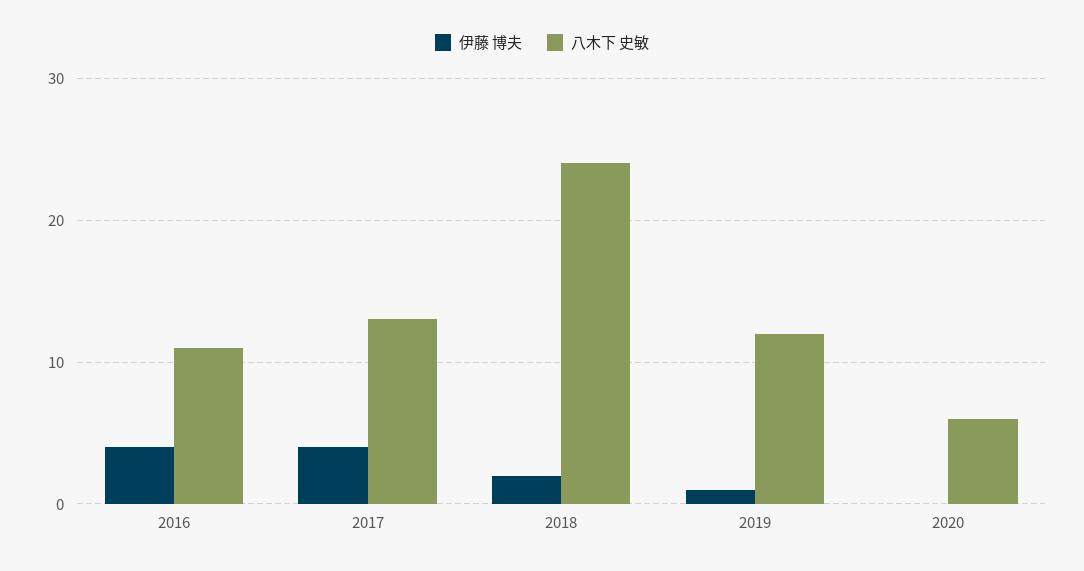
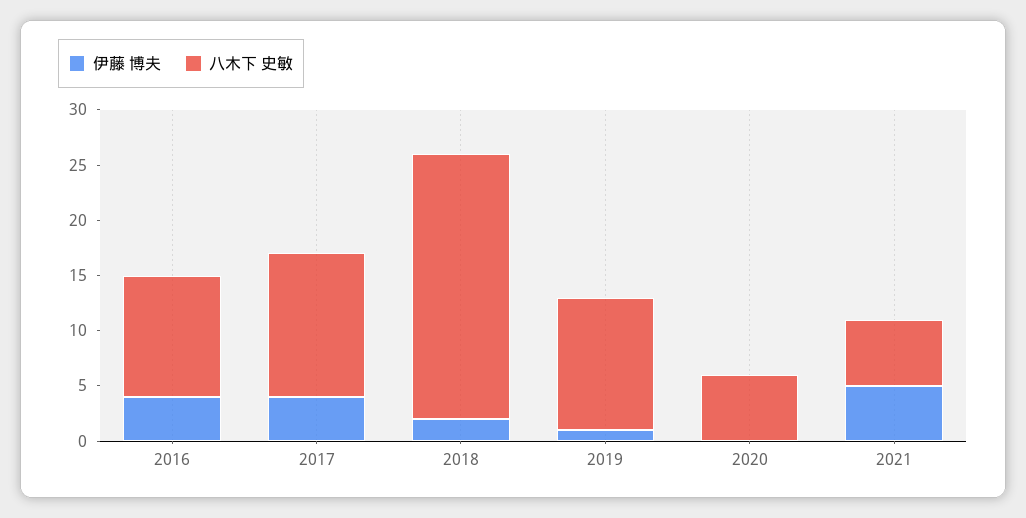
伊藤 博夫, 2021: none -> 5
八木下 史敏, 2021: none -> 6

